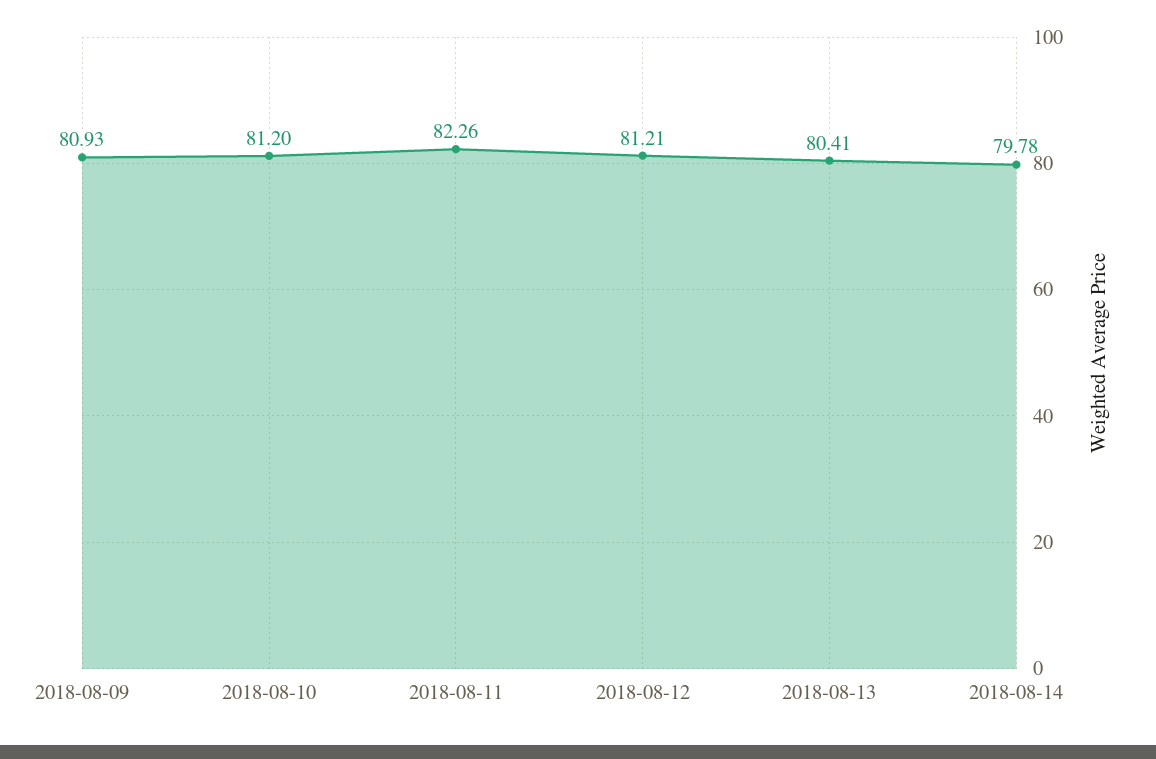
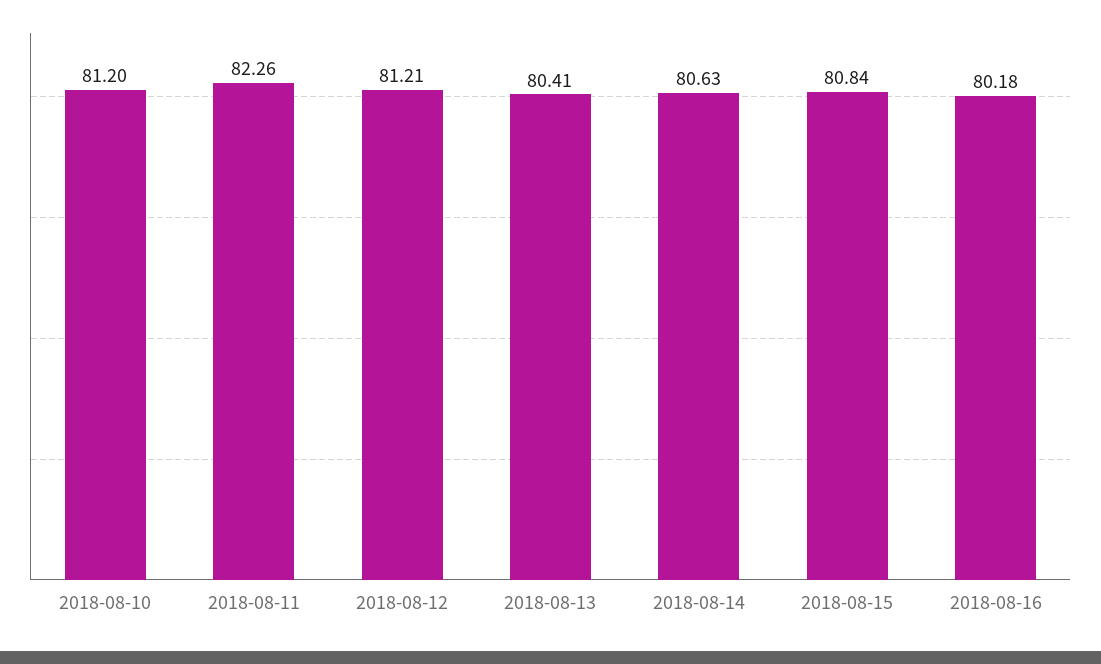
2018-08-09: 80.93 -> none
2018-08-14: 79.78 -> 80.63
2018-08-15: none -> 80.84
2018-08-16: none -> 80.18

